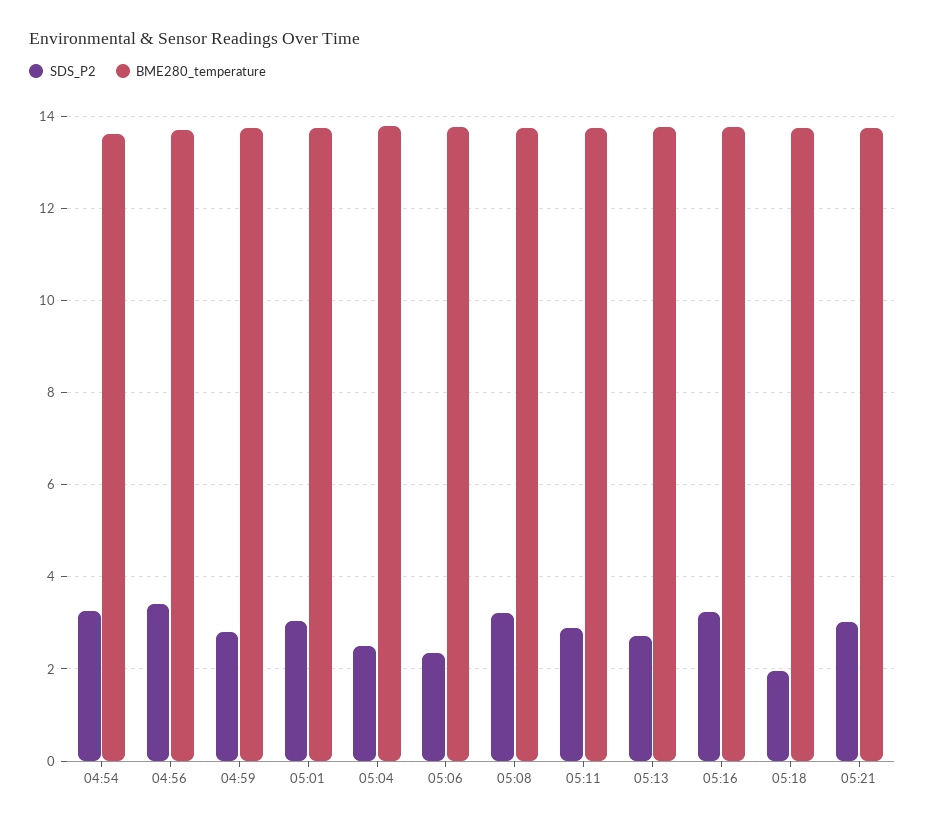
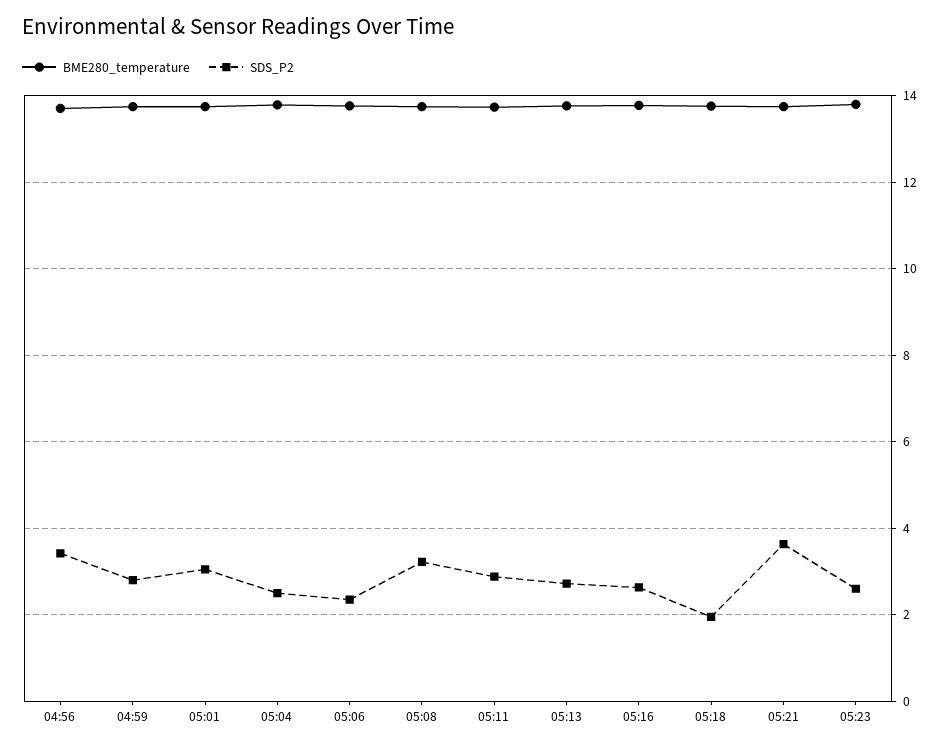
SDS_P2, 04:54: 3.2 -> none
BME280_temperature, 04:54: 13.6 -> none
SDS_P2, 05:16: 3.2 -> 2.6
SDS_P2, 05:21: 3 -> 3.6
BME280_temperature, 05:23: none -> 13.8
SDS_P2, 05:23: none -> 2.6

